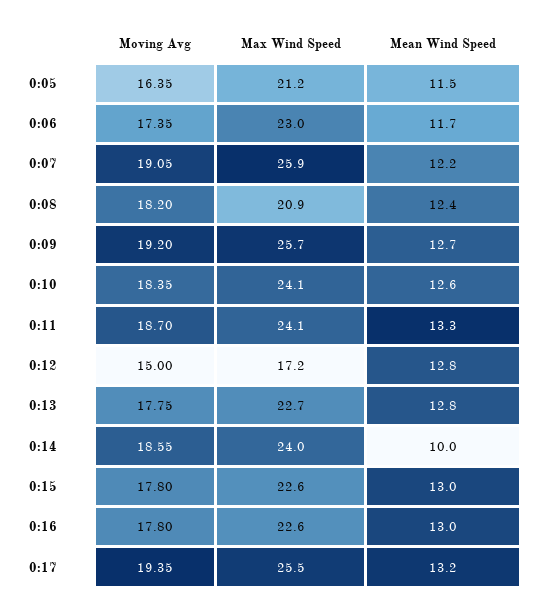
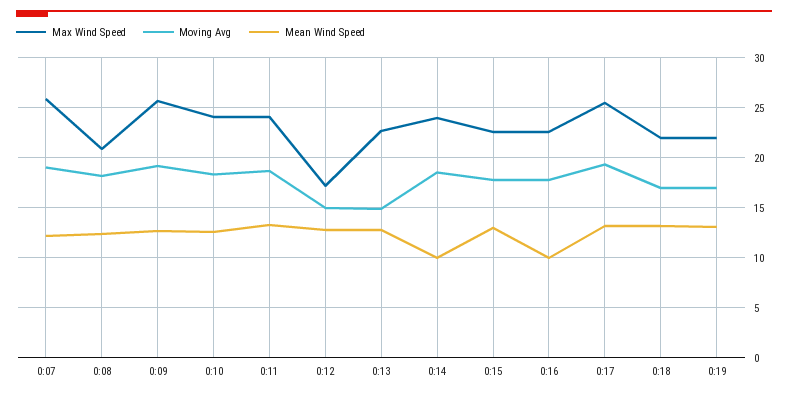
Moving Avg, 0:05: 16.35 -> none
Max Wind Speed, 0:05: 21.2 -> none
Mean Wind Speed, 0:05: 11.5 -> none
Moving Avg, 0:06: 17.35 -> none
Max Wind Speed, 0:06: 23 -> none
Mean Wind Speed, 0:06: 11.7 -> none
Moving Avg, 0:13: 17.75 -> 15
Mean Wind Speed, 0:16: 13 -> 10
Max Wind Speed, 0:18: none -> 22
Moving Avg, 0:18: none -> 17
Mean Wind Speed, 0:18: none -> 13
Max Wind Speed, 0:19: none -> 22
Moving Avg, 0:19: none -> 17
Mean Wind Speed, 0:19: none -> 13

